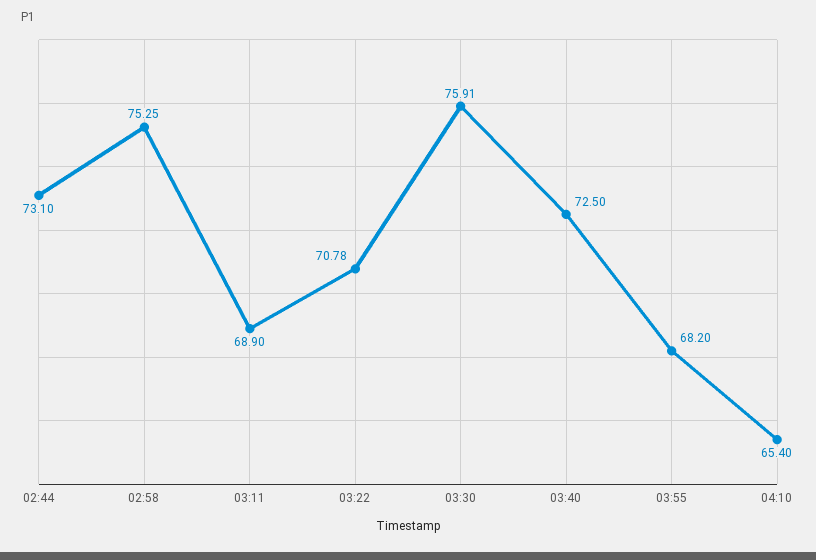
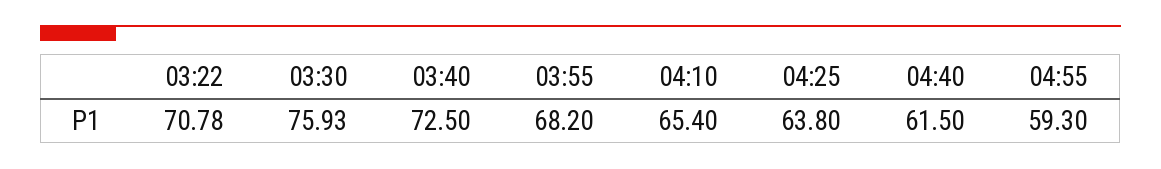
02:44: 73.1 -> none
02:58: 75.25 -> none
03:11: 68.9 -> none
03:30: 75.91 -> 75.93
04:25: none -> 63.8
04:40: none -> 61.5
04:55: none -> 59.3

